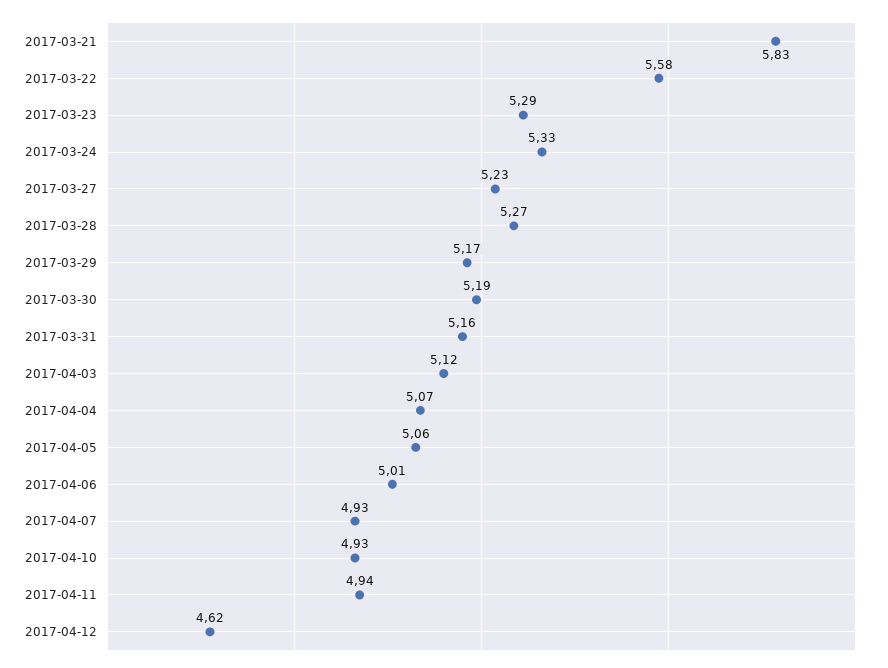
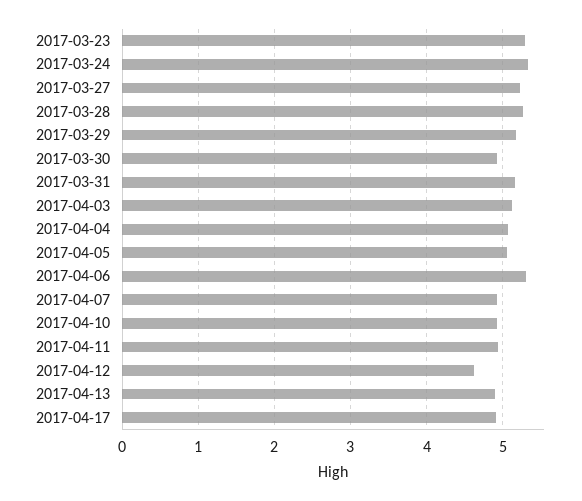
2017-03-21: 5.83 -> none
2017-03-22: 5.58 -> none
2017-03-30: 5.19 -> 4.9
2017-04-06: 5.01 -> 5.3
2017-04-13: none -> 4.9
2017-04-17: none -> 4.9

